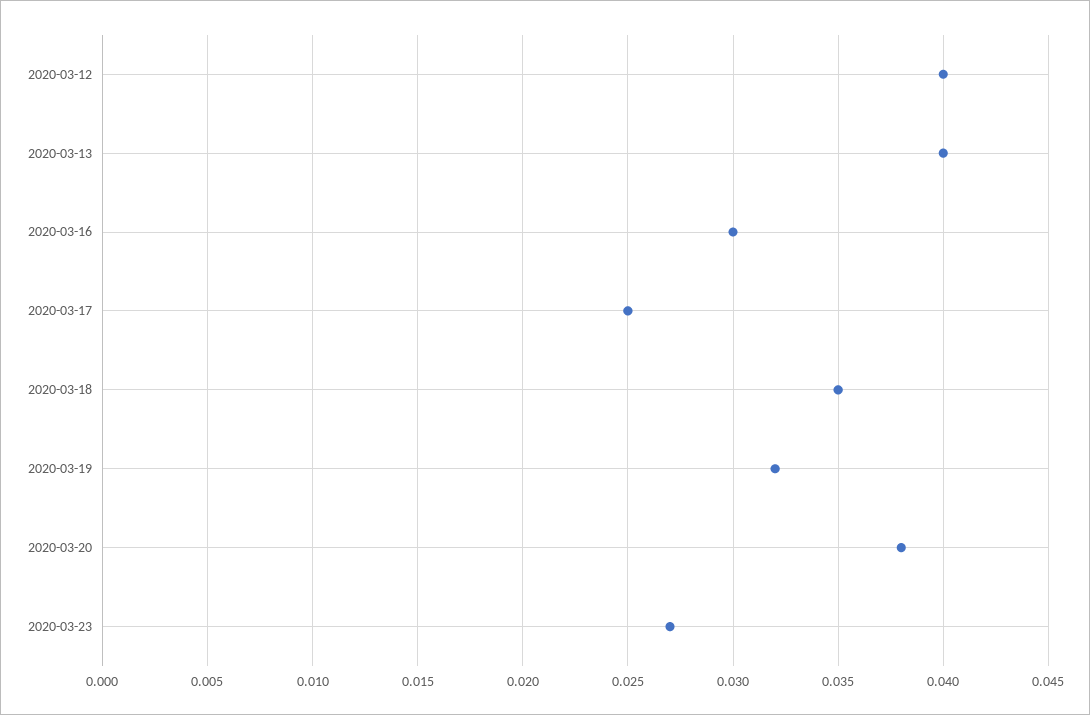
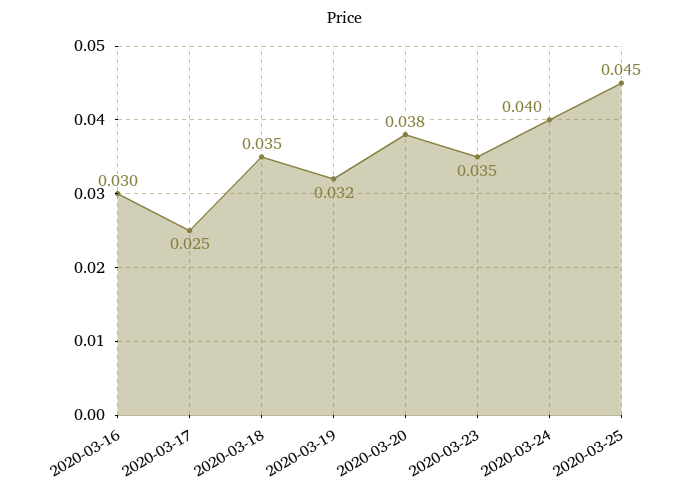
2020-03-12: 0.04 -> none
2020-03-13: 0.04 -> none
2020-03-23: 0.027 -> 0.035
2020-03-24: none -> 0.04
2020-03-25: none -> 0.045

